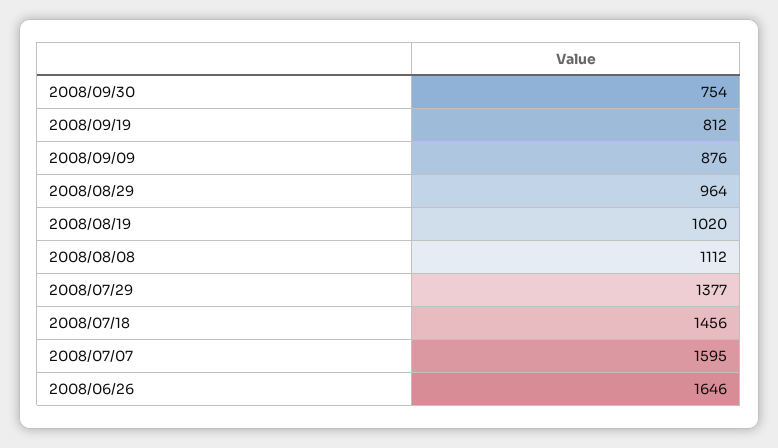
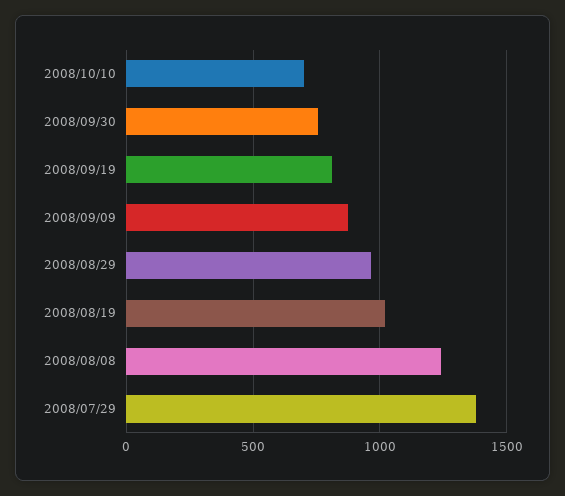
2008/08/08: 1112 -> 1250
2008/07/18: 1456 -> none
2008/07/07: 1595 -> none
2008/06/26: 1646 -> none
2008/10/10: none -> 700

